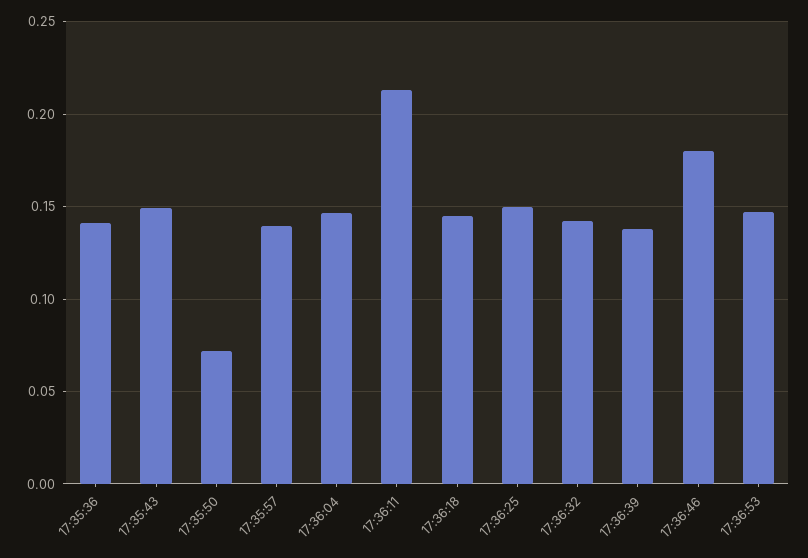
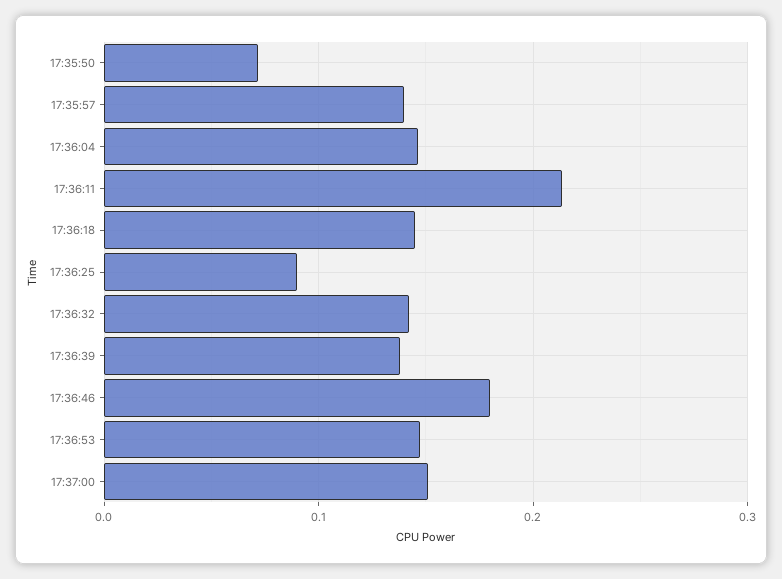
17:35:36: 0.14 -> none
17:35:43: 0.15 -> none
17:36:25: 0.15 -> 0.09
17:37:00: none -> 0.15

